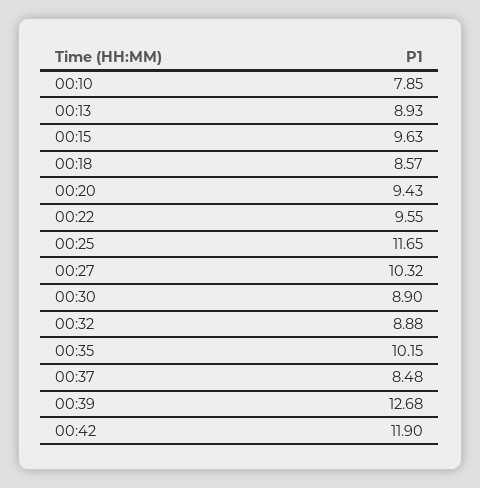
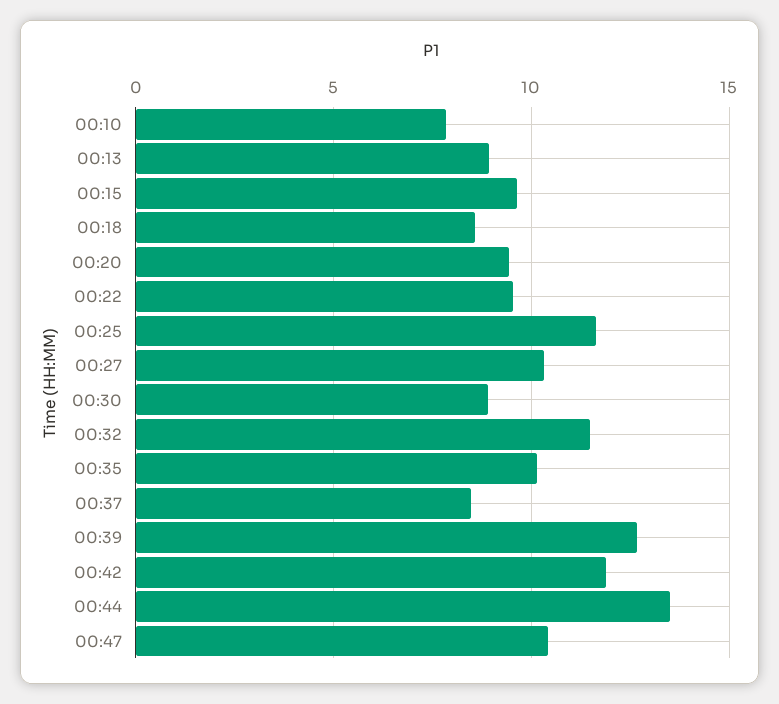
00:32: 8.88 -> 11.5
00:44: none -> 13.5
00:47: none -> 10.5

